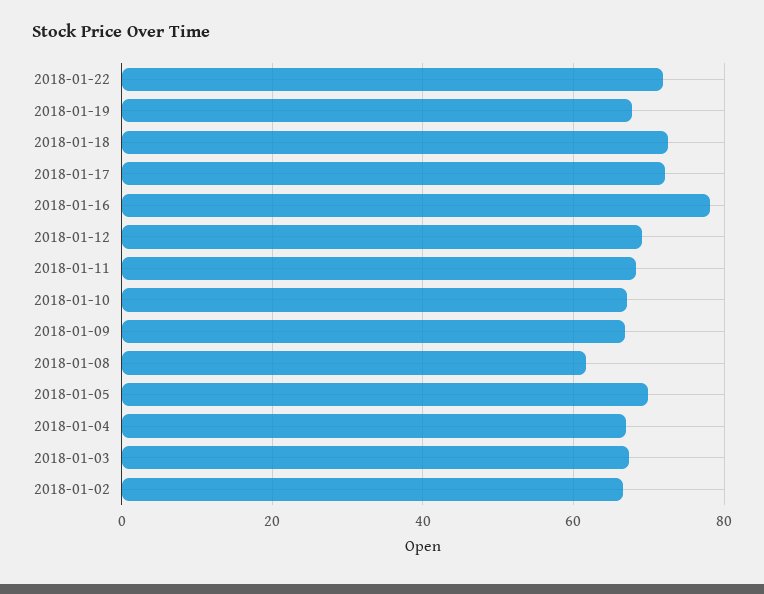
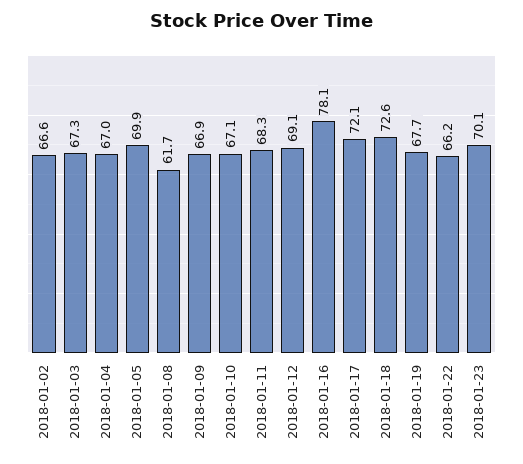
2018-01-22: 72 -> 66.2
2018-01-23: none -> 70.1

